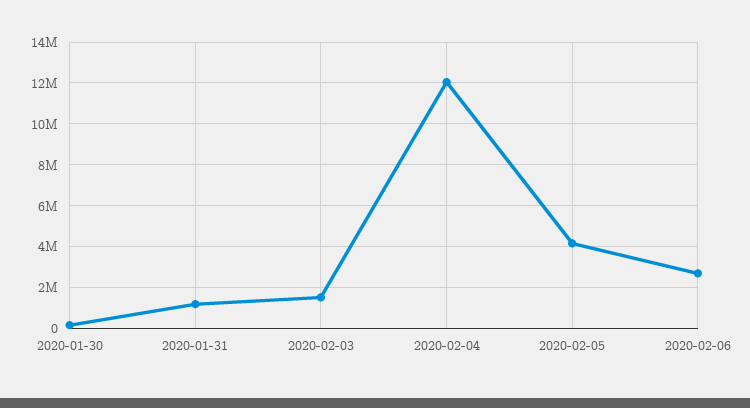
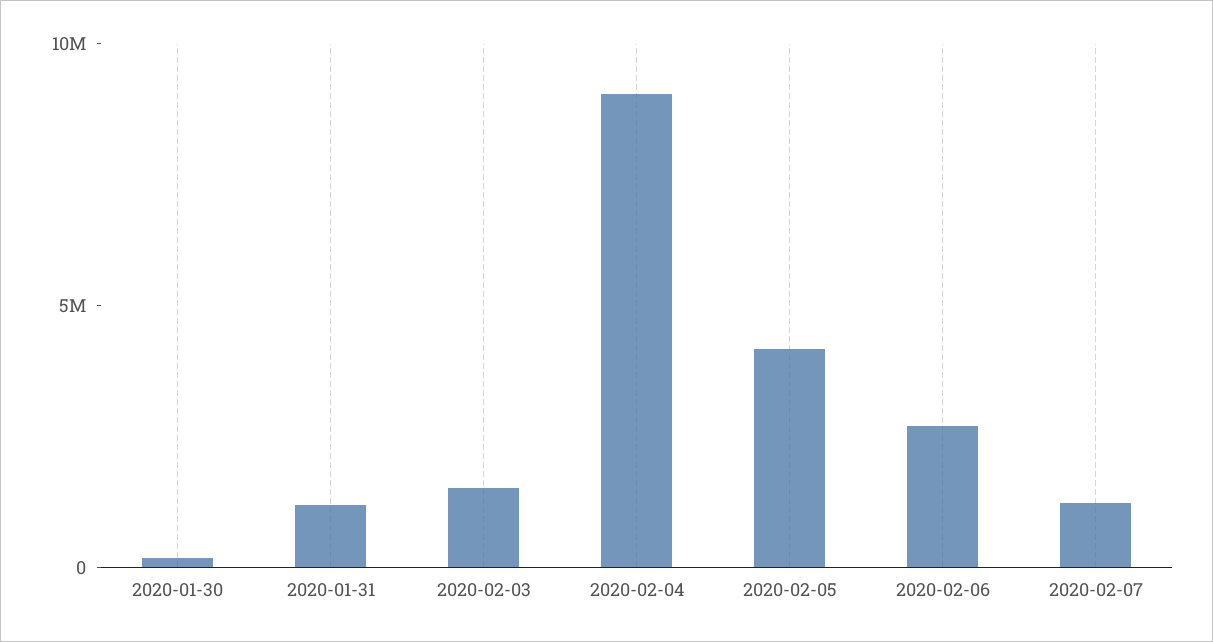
2020-02-04: 12000000 -> 9000000
2020-02-07: none -> 1000000

